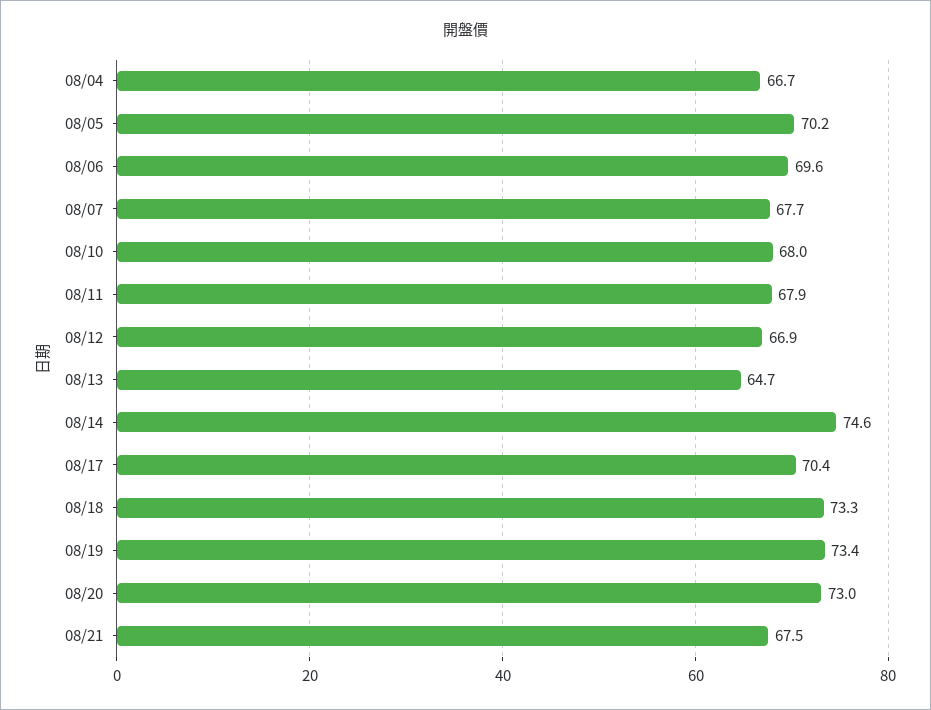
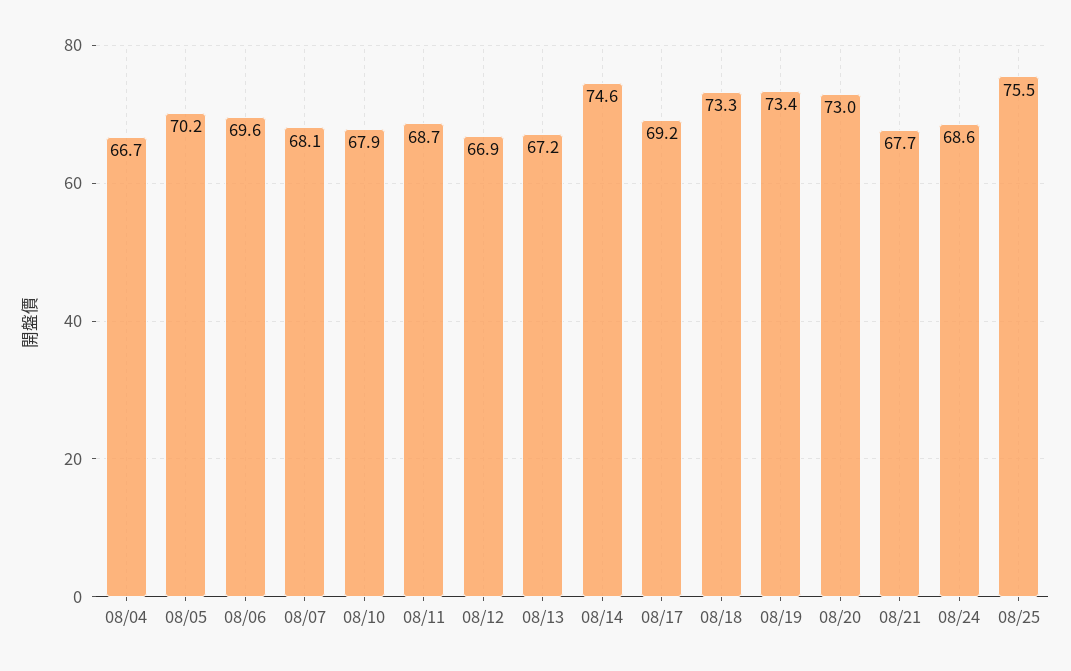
08/07: 67.7 -> 68.1
08/10: 68 -> 67.9
08/11: 67.9 -> 68.7
08/13: 64.7 -> 67.2
08/17: 70.4 -> 69.2
08/21: 67.5 -> 67.7
08/24: none -> 68.6
08/25: none -> 75.5

